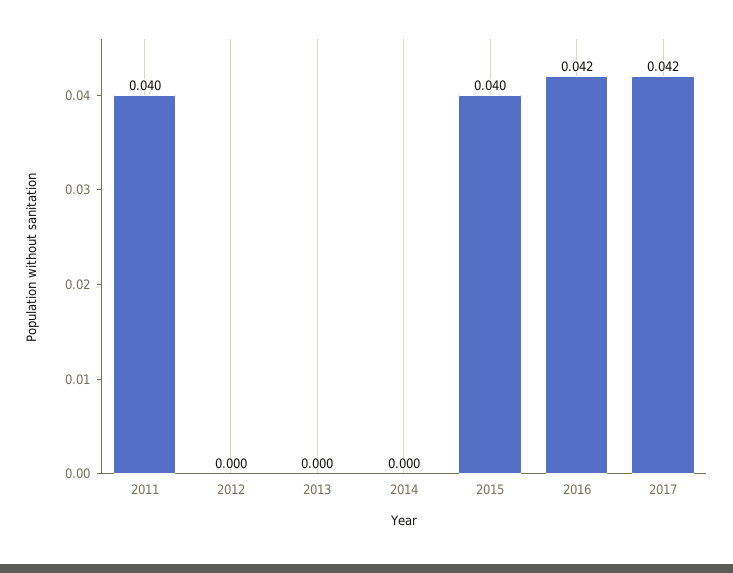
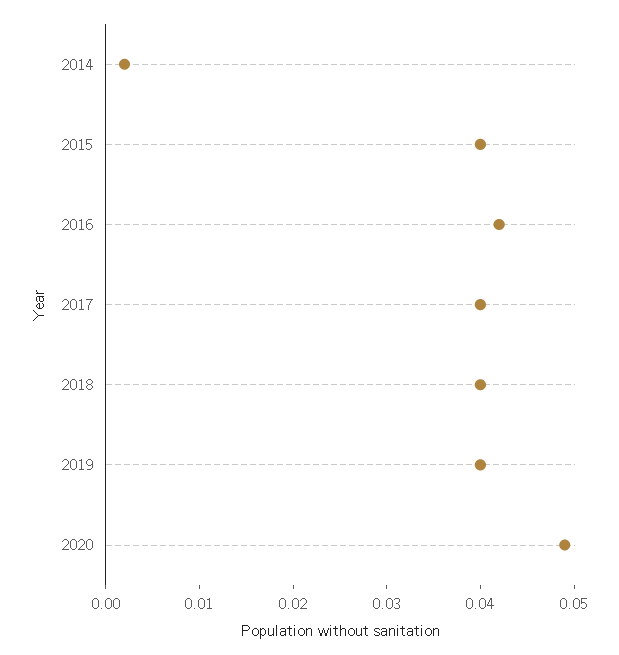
2011: 0.04 -> none
2012: 0 -> none
2013: 0 -> none
2014: 0 -> 0.002
2017: 0.042 -> 0.04
2018: none -> 0.04
2019: none -> 0.04
2020: none -> 0.049

